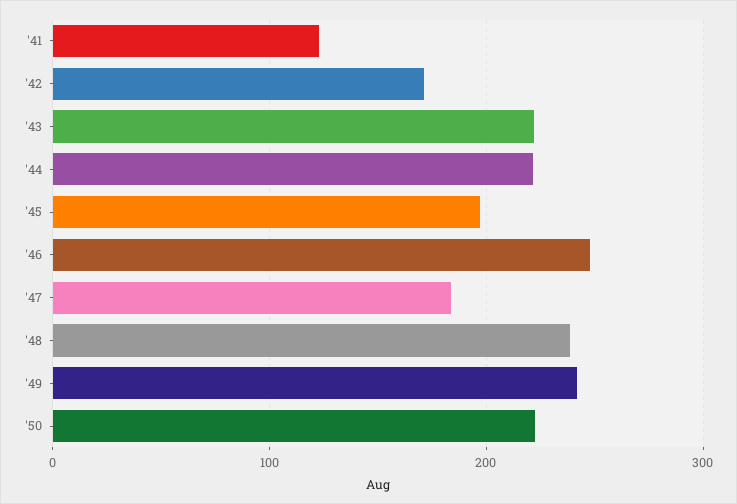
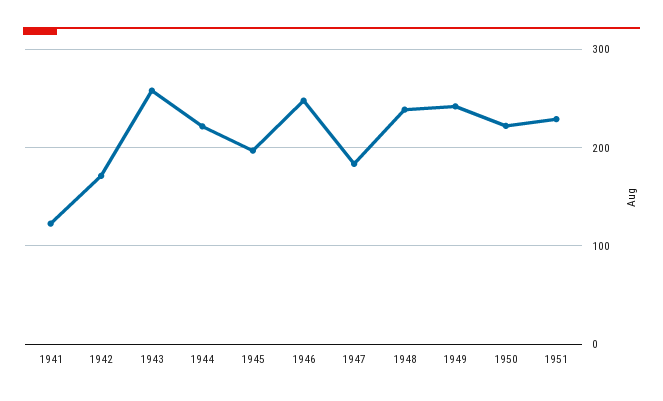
'43: 220 -> 260
1951: none -> 230

